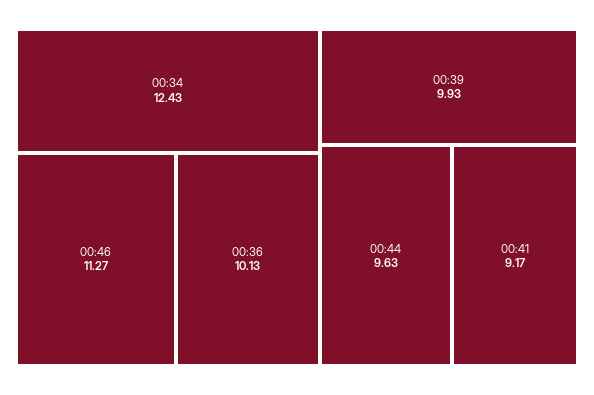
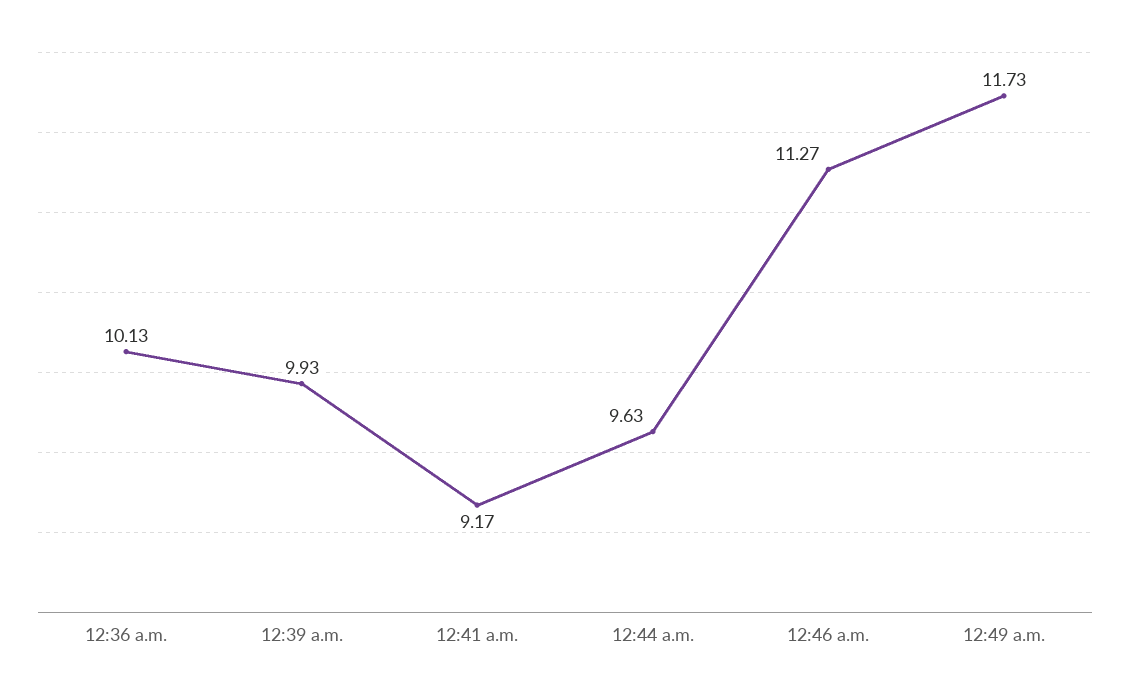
00:34: 12.43 -> none
12:49 a.m.: none -> 11.73

